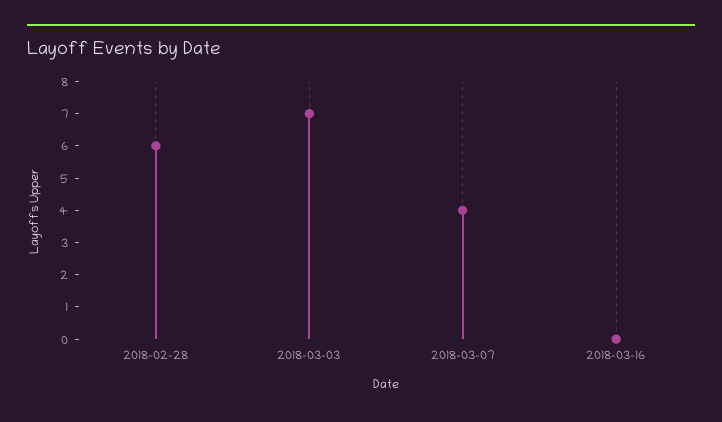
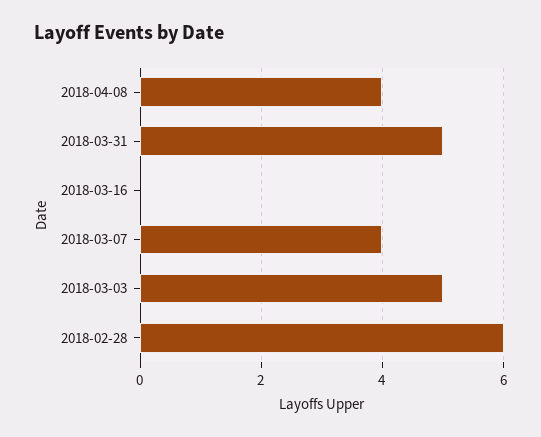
2018-03-03: 7 -> 5
2018-04-08: none -> 4
2018-03-31: none -> 5

